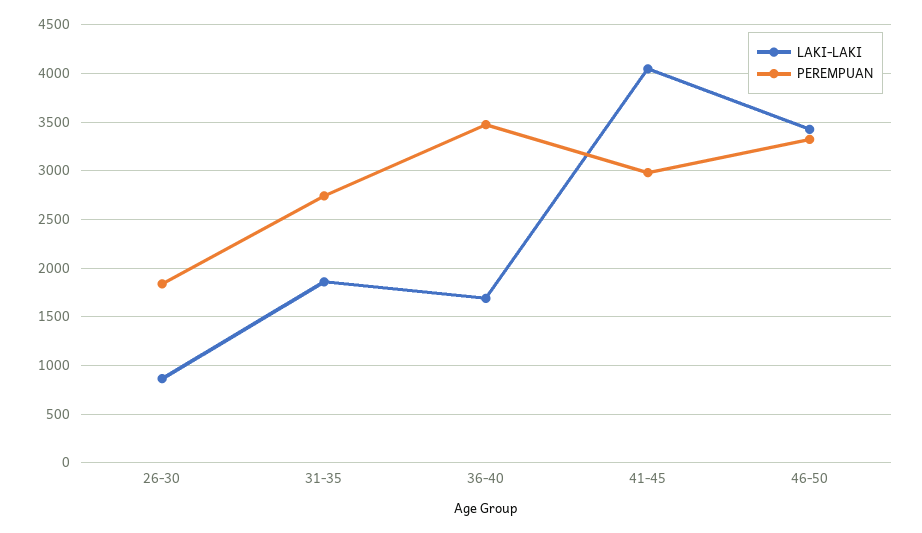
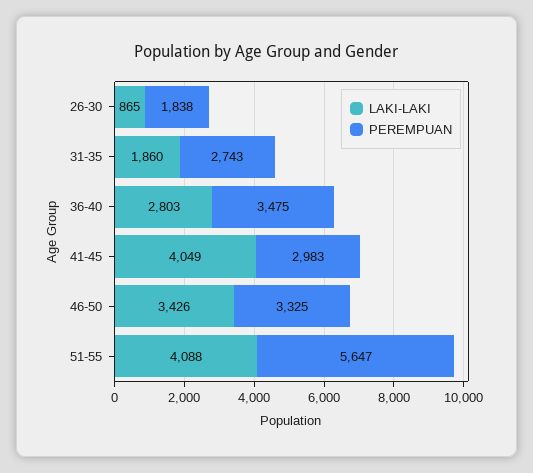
LAKI-LAKI, 36-40: 1700 -> 2803
LAKI-LAKI, 51-55: none -> 4088
PEREMPUAN, 51-55: none -> 5647

